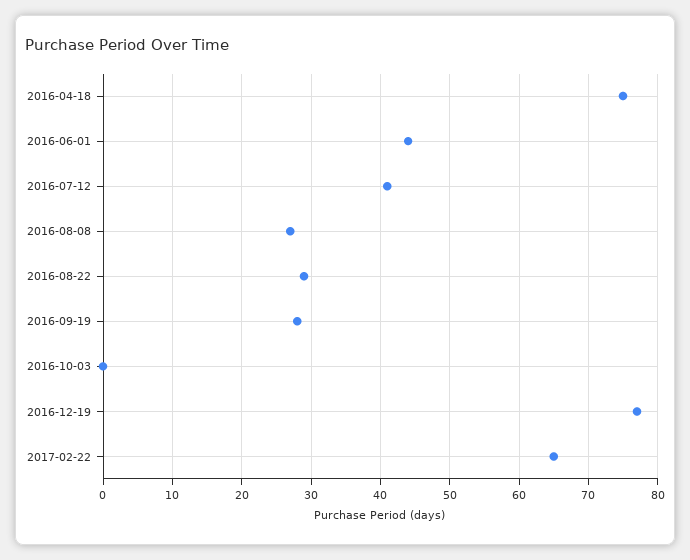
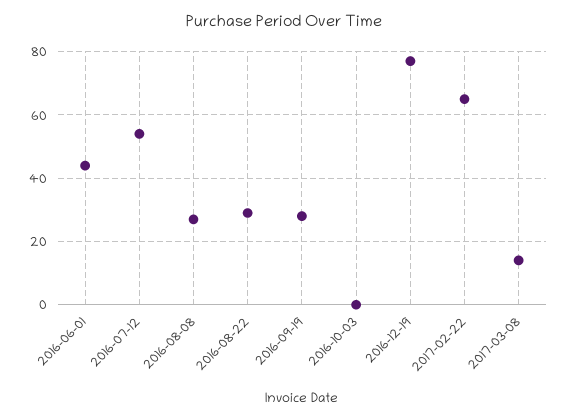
2016-04-18: 75 -> none
2016-07-12: 41 -> 55
2017-03-08: none -> 15

